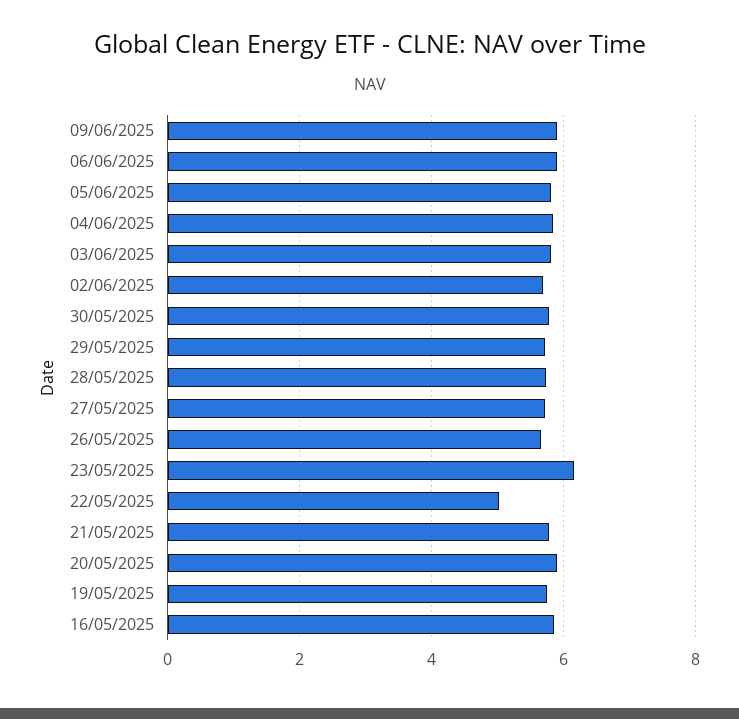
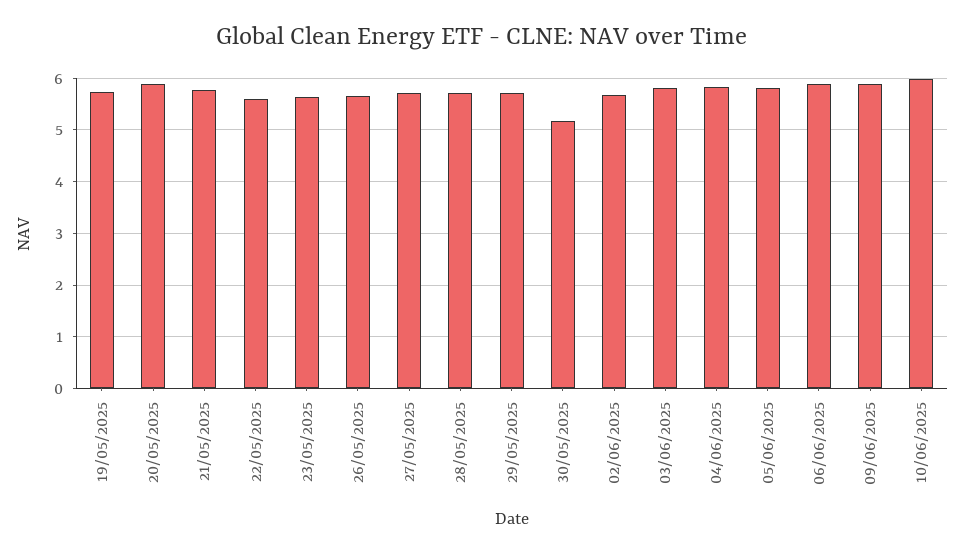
30/05/2025: 5.8 -> 5.2
23/05/2025: 6.2 -> 5.6
22/05/2025: 5 -> 5.6
16/05/2025: 5.8 -> none
10/06/2025: none -> 6

